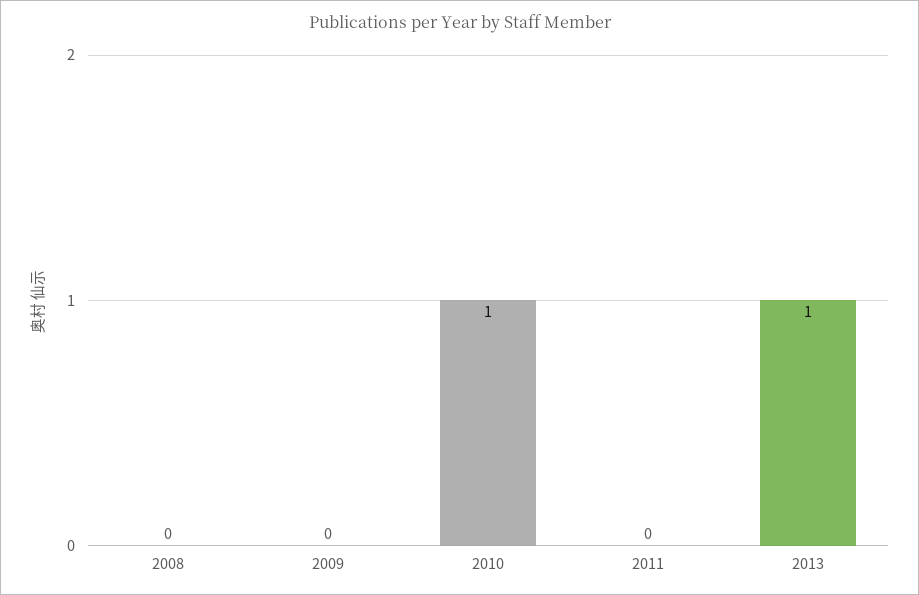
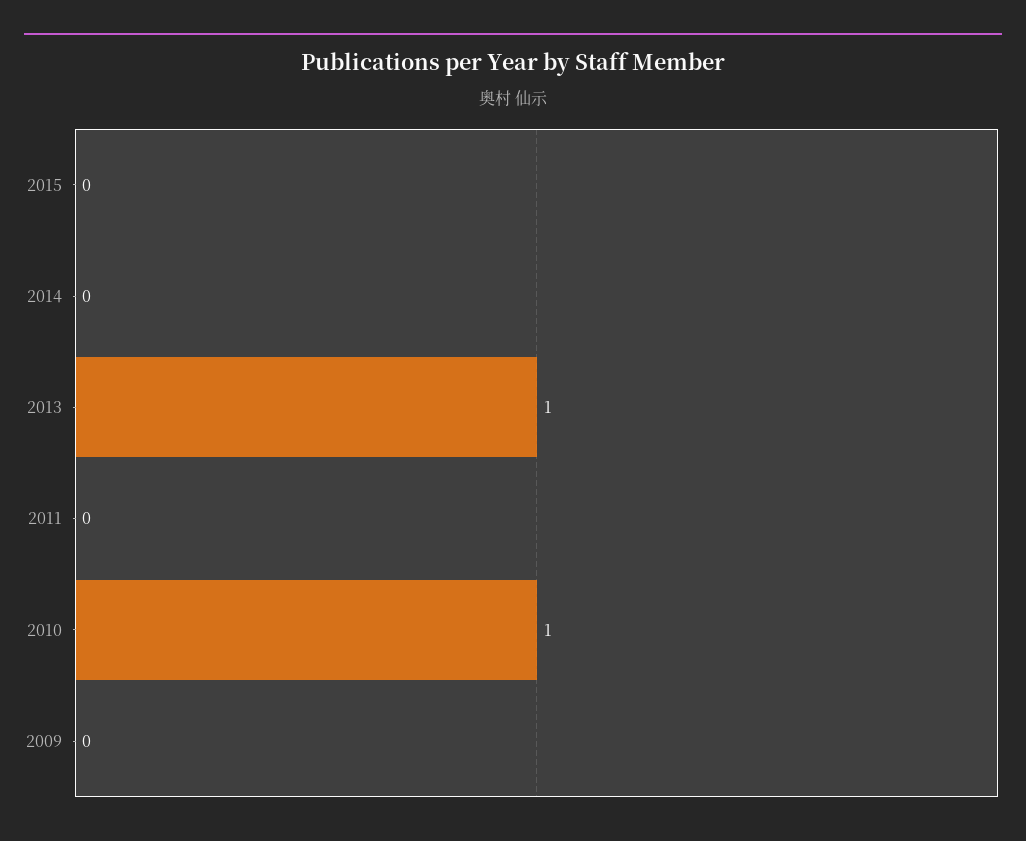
2008: 0 -> none
2015: none -> 0
2014: none -> 0

